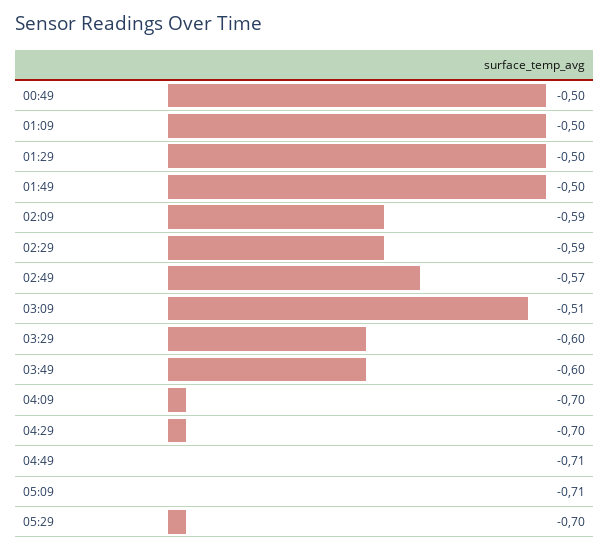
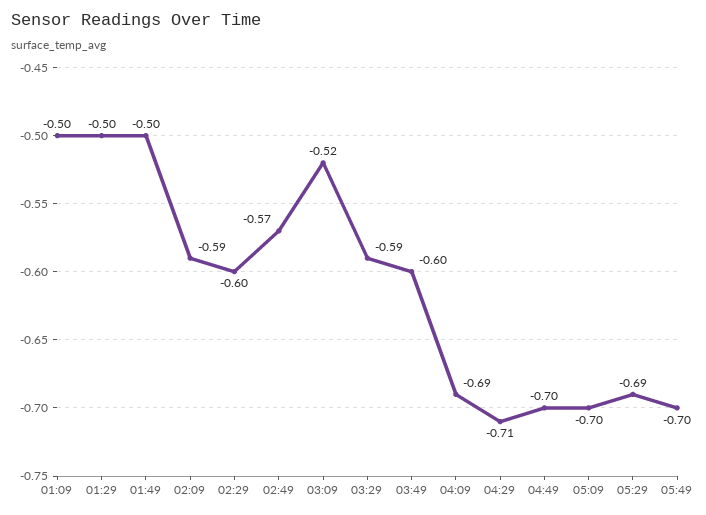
00:49: -0.5 -> none
02:29: -0.59 -> -0.6
03:09: -0.51 -> -0.52
03:29: -0.6 -> -0.59
04:09: -0.7 -> -0.69
04:29: -0.7 -> -0.71
04:49: -0.71 -> -0.7
05:09: -0.71 -> -0.7
05:29: -0.7 -> -0.69
05:49: none -> -0.7

